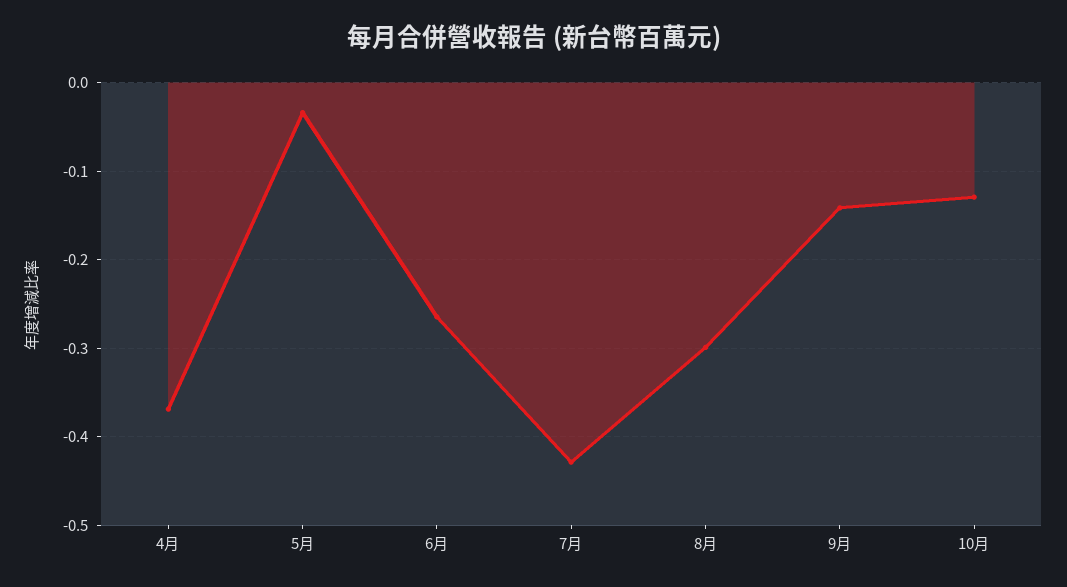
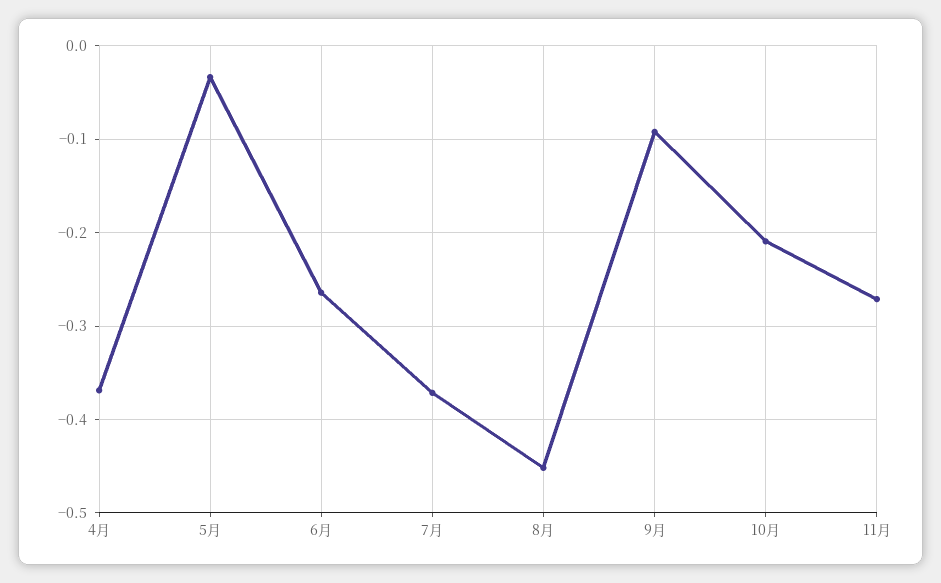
7月: -0.43 -> -0.37
8月: -0.3 -> -0.45
9月: -0.14 -> -0.09
10月: -0.13 -> -0.21
11月: none -> -0.27

